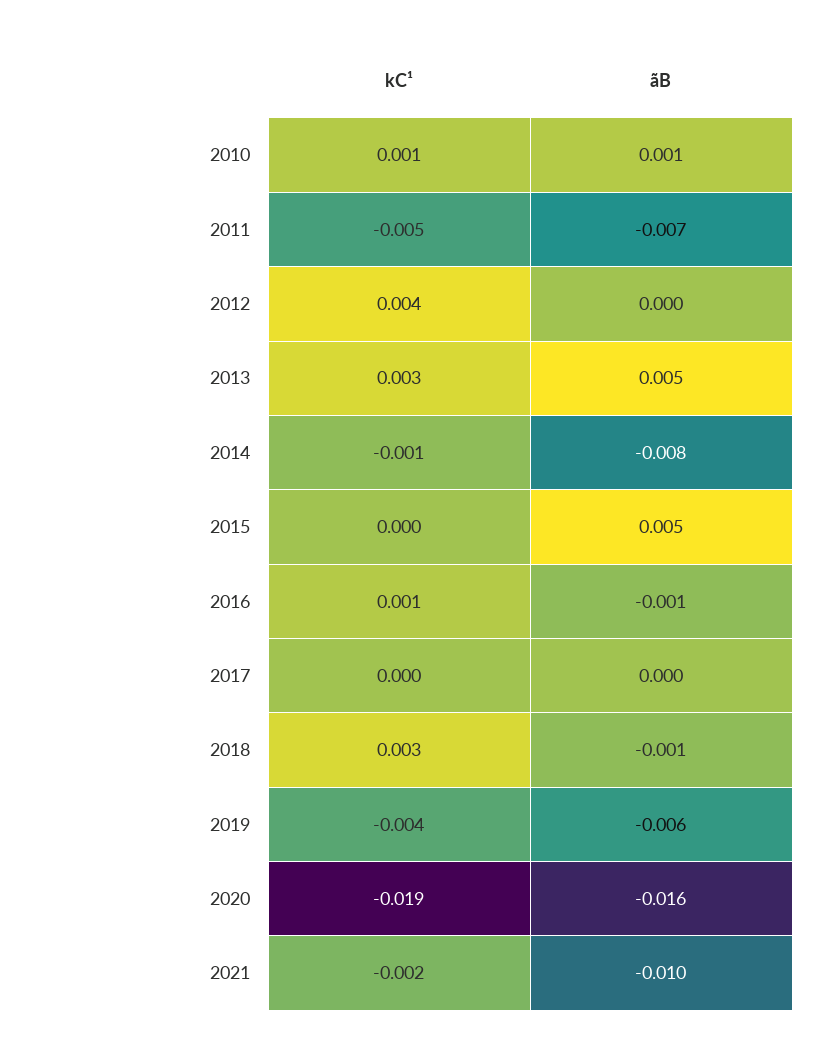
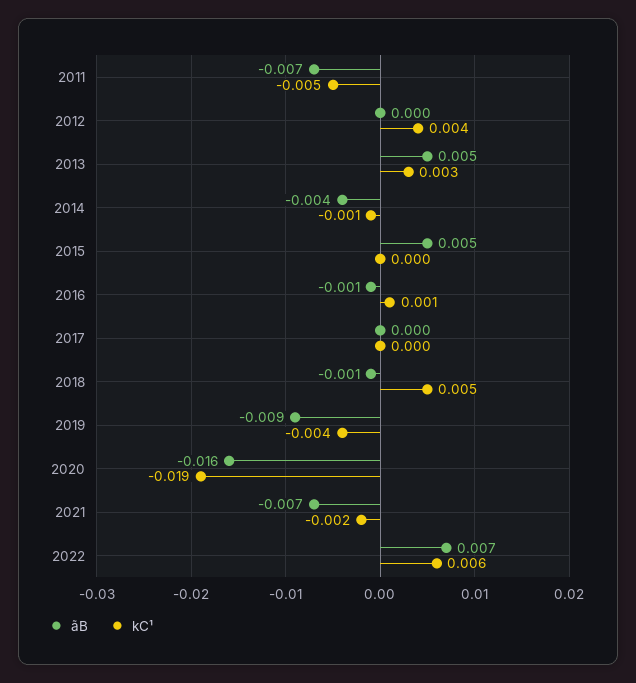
kC¹, 2010: 0.001 -> none
ãB, 2010: 0.001 -> none
ãB, 2014: -0.008 -> -0.004
kC¹, 2018: 0.003 -> 0.005
ãB, 2019: -0.006 -> -0.009
ãB, 2021: -0.01 -> -0.007
ãB, 2022: none -> 0.007
kC¹, 2022: none -> 0.006

